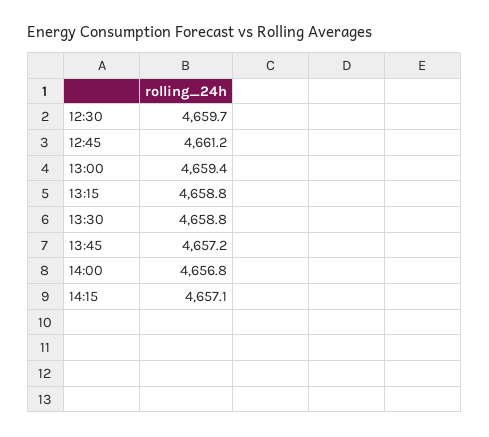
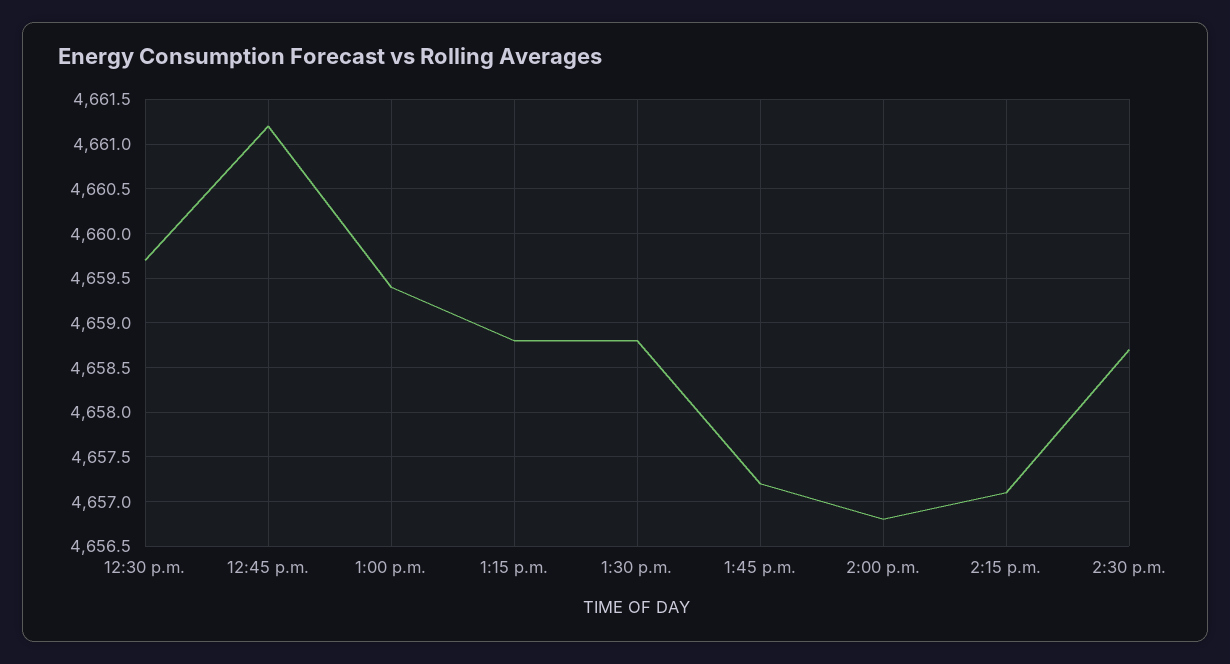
2:30 p.m.: none -> 4658.7

